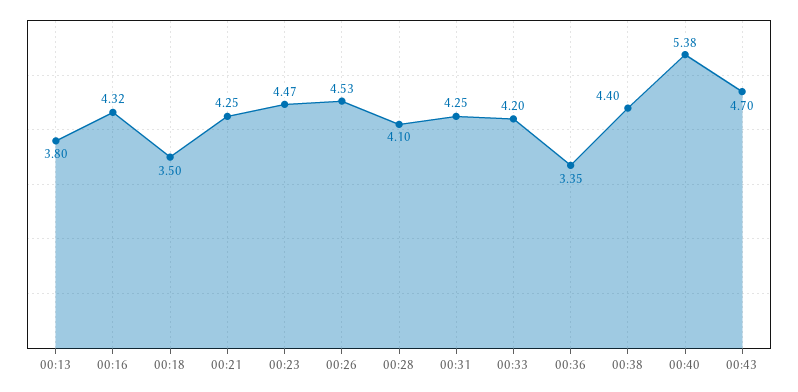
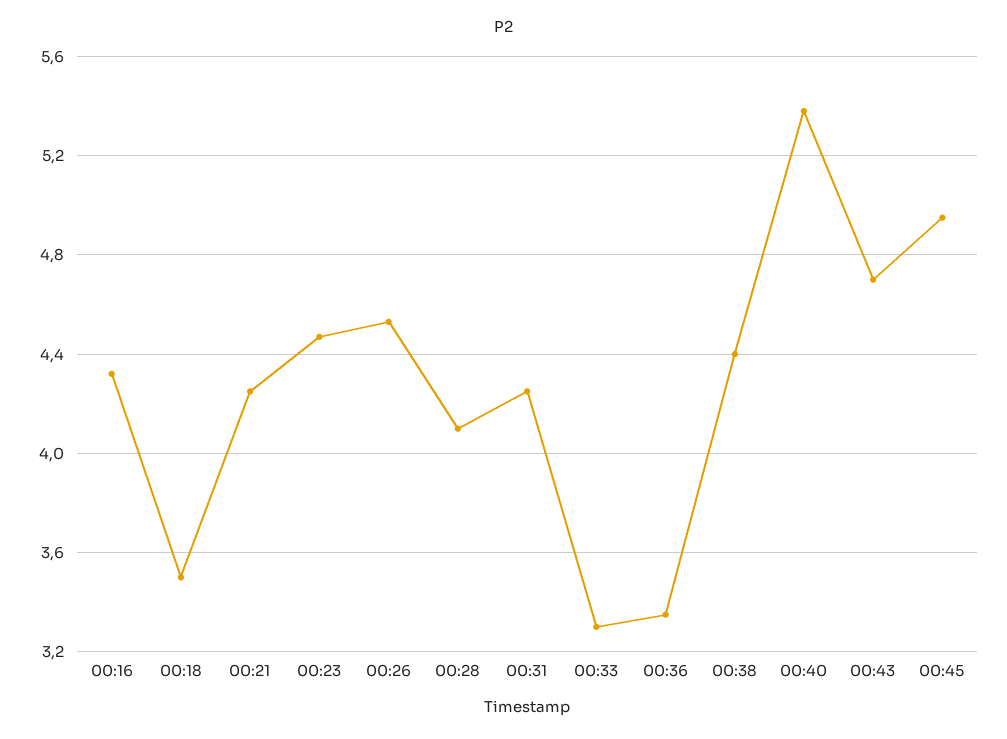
00:13: 3.8 -> none
00:33: 4.2 -> 3.3
00:45: none -> 4.95

